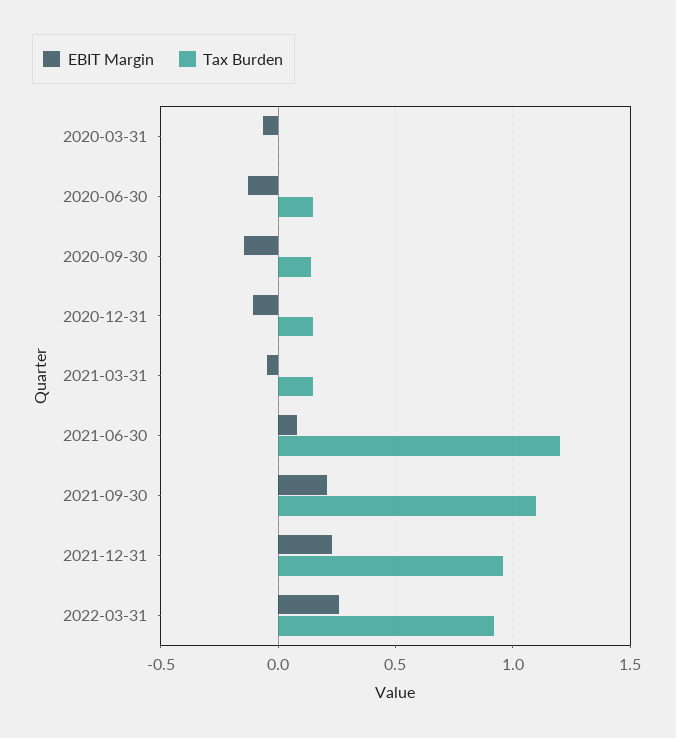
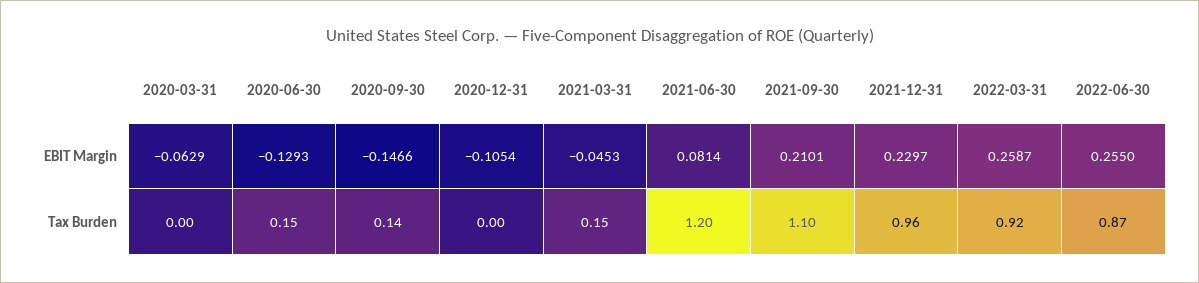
Tax Burden, 2020-12-31: 0.15 -> 0
EBIT Margin, 2022-06-30: none -> 0.255
Tax Burden, 2022-06-30: none -> 0.87

